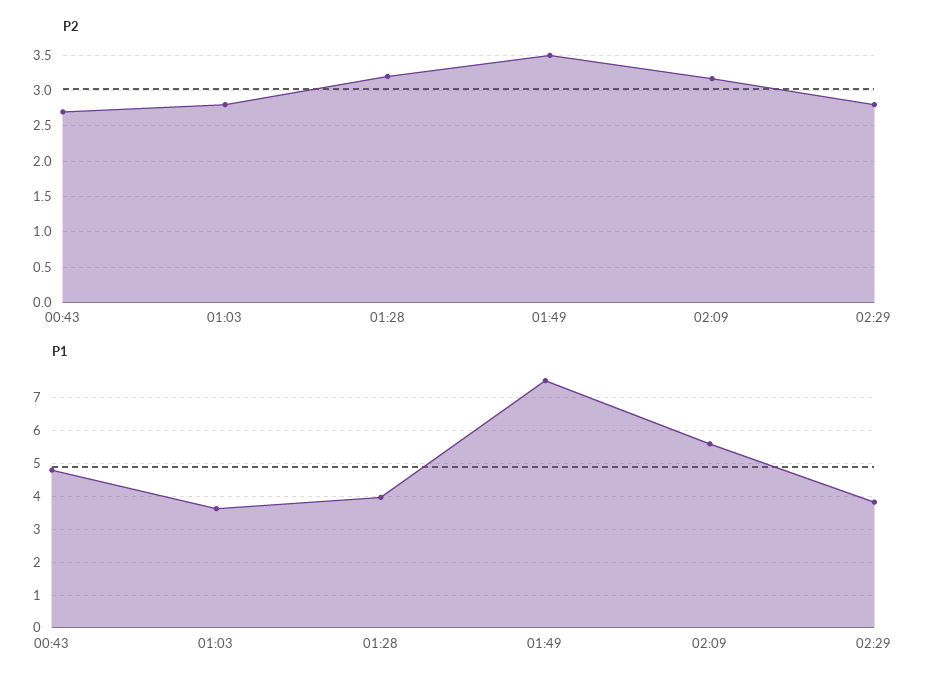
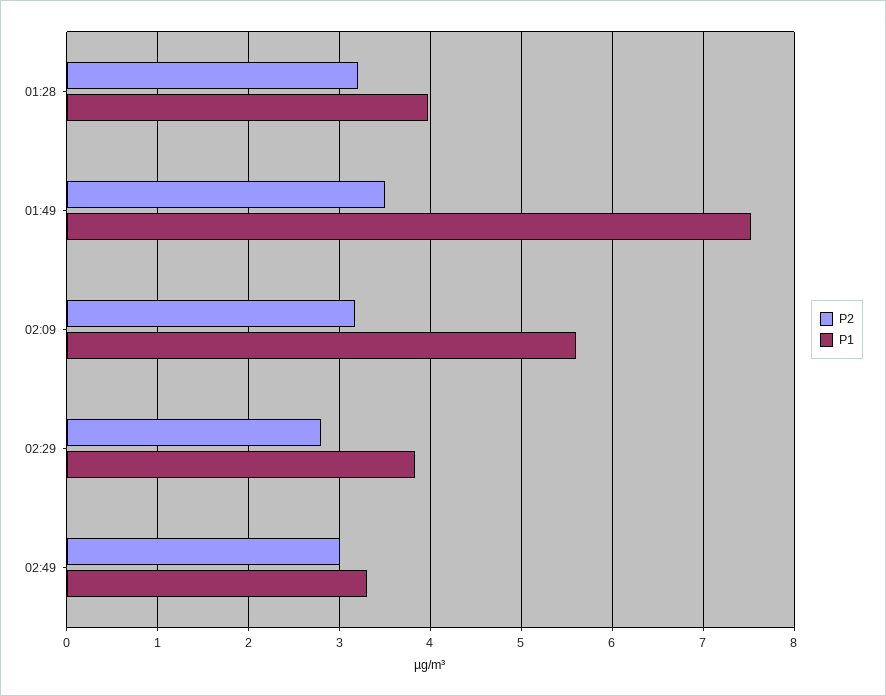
P2, 00:43: 2.7 -> none
P2, 01:03: 2.8 -> none
P1, 00:43: 4.8 -> none
P1, 01:03: 3.6 -> none
P2, 02:49: none -> 3
P1, 02:49: none -> 3.3

